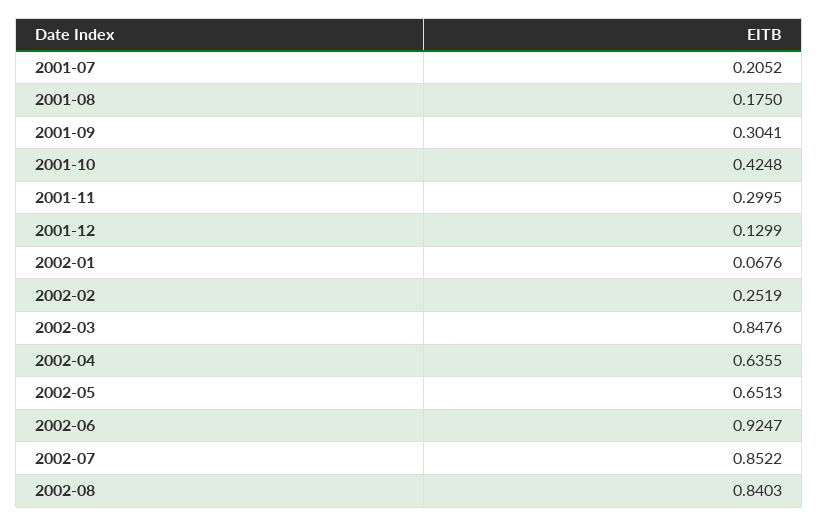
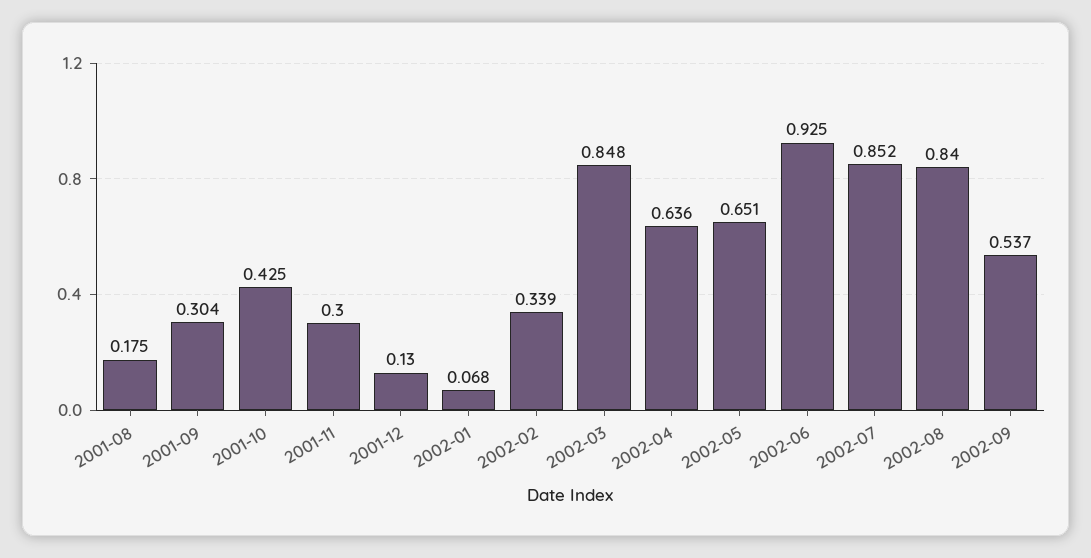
2001-07: 0.2052 -> none
2002-02: 0.2519 -> 0.339
2002-09: none -> 0.537

